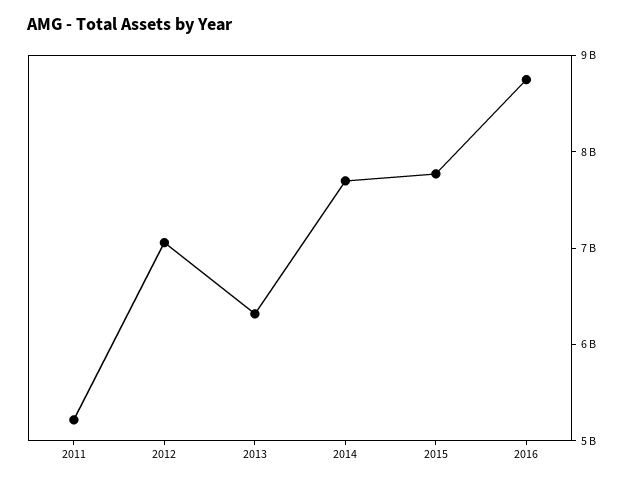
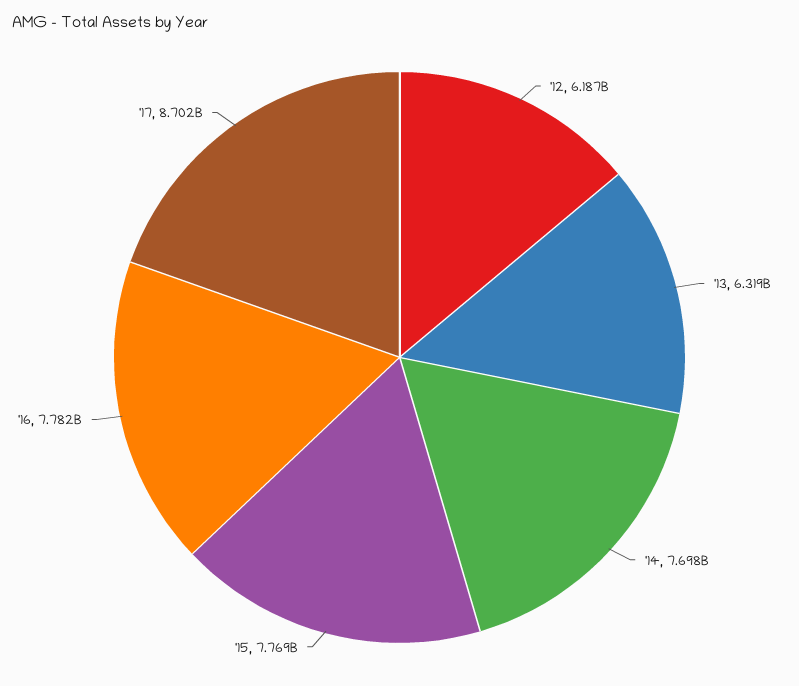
2011: 5200000000 -> none
2012: 7000000000 -> 6187000000
2016: 8800000000 -> 7782000000
'17: none -> 8702000000

